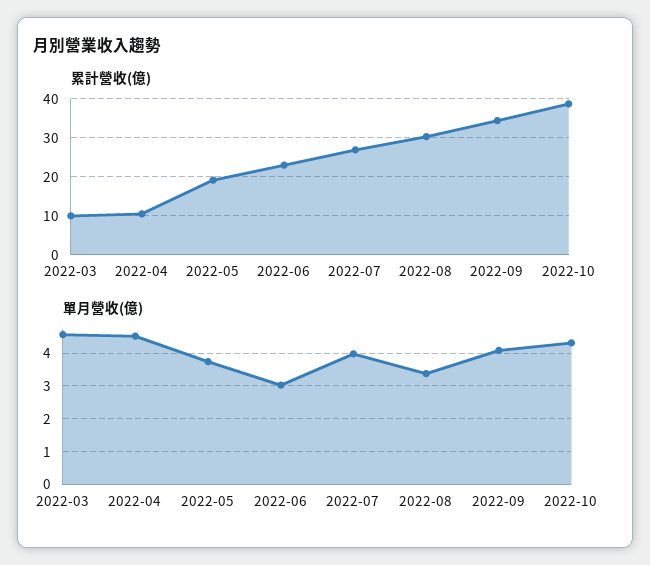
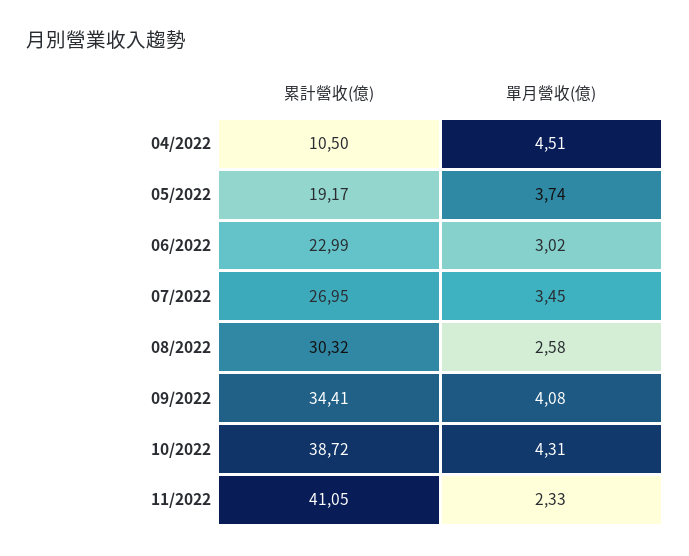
累計營收(億), 2022-03: 10 -> none
單月營收(億), 2022-03: 4.6 -> none
單月營收(億), 2022-07: 4 -> 3.45
單月營收(億), 2022-08: 3.4 -> 2.58
累計營收(億), 11/2022: none -> 41.05
單月營收(億), 11/2022: none -> 2.33

